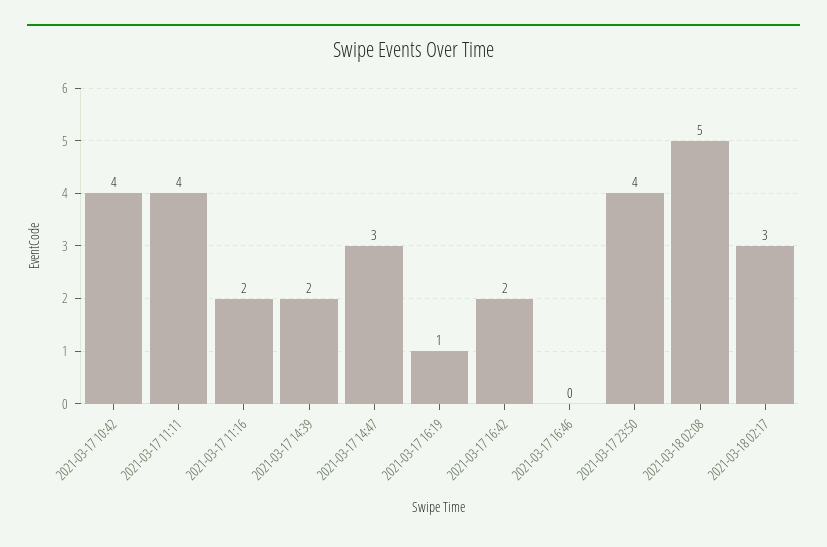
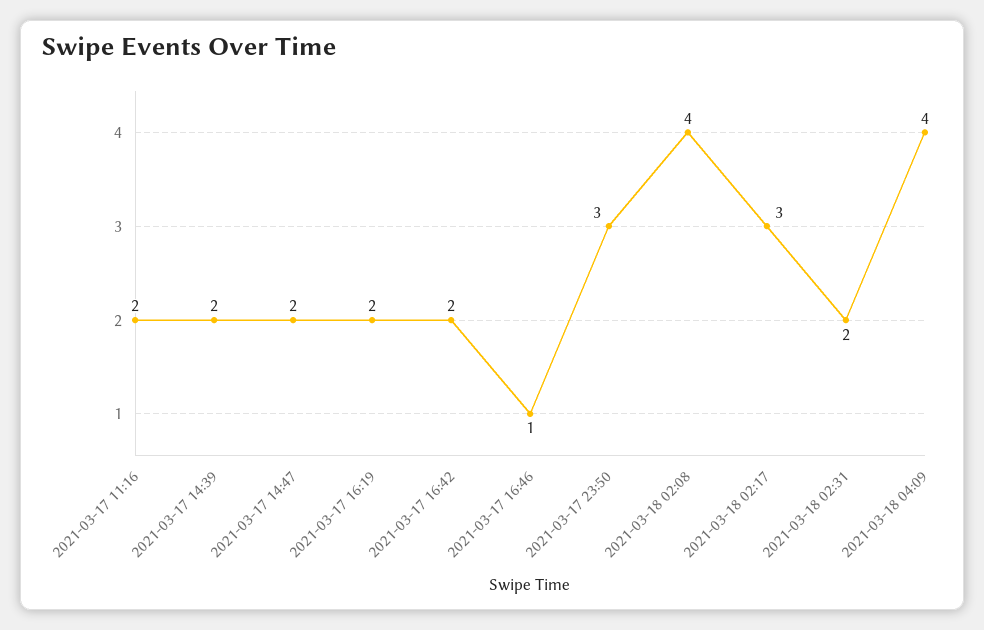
2021-03-17 10:42: 4 -> none
2021-03-17 11:11: 4 -> none
2021-03-17 14:47: 3 -> 2
2021-03-17 16:19: 1 -> 2
2021-03-17 16:46: 0 -> 1
2021-03-17 23:50: 4 -> 3
2021-03-18 02:08: 5 -> 4
2021-03-18 02:31: none -> 2
2021-03-18 04:09: none -> 4

